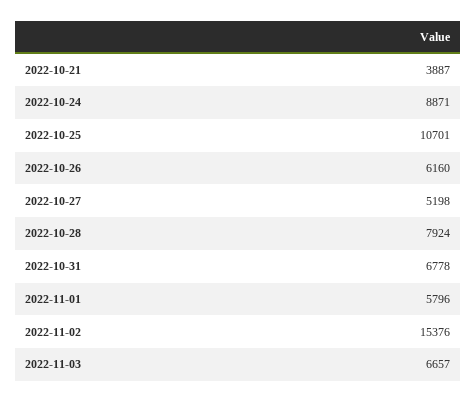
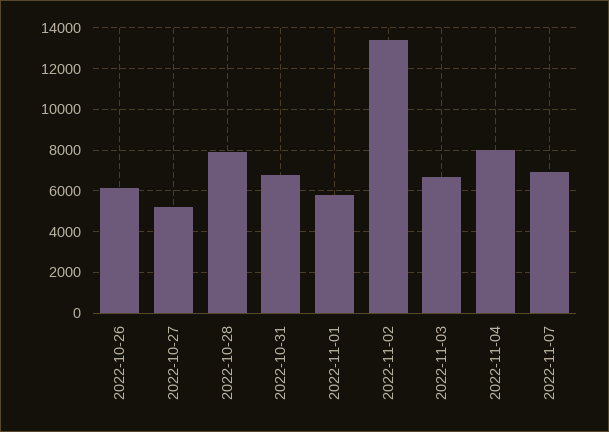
2022-10-21: 3887 -> none
2022-10-24: 8871 -> none
2022-10-25: 10701 -> none
2022-11-02: 15376 -> 13500
2022-11-04: none -> 8000
2022-11-07: none -> 7000

